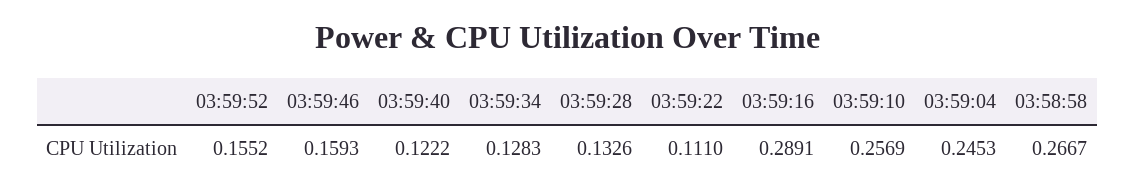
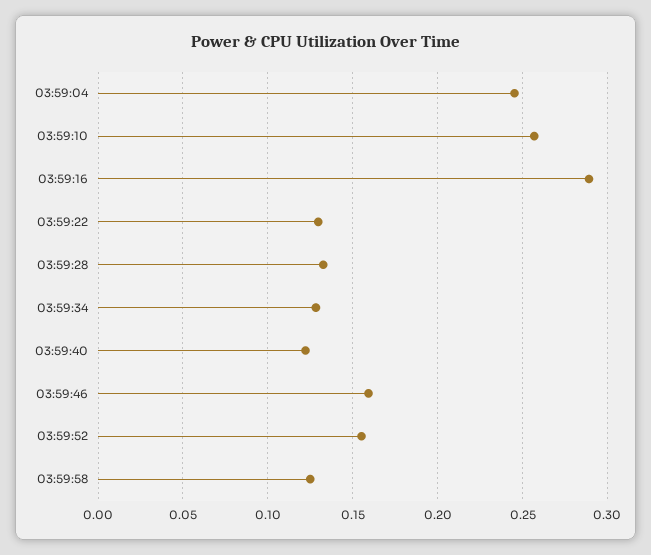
03:59:22: 0.111 -> 0.13
03:58:58: 0.2667 -> none
03:59:58: none -> 0.125

